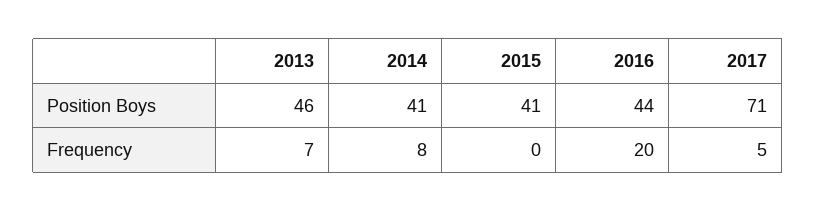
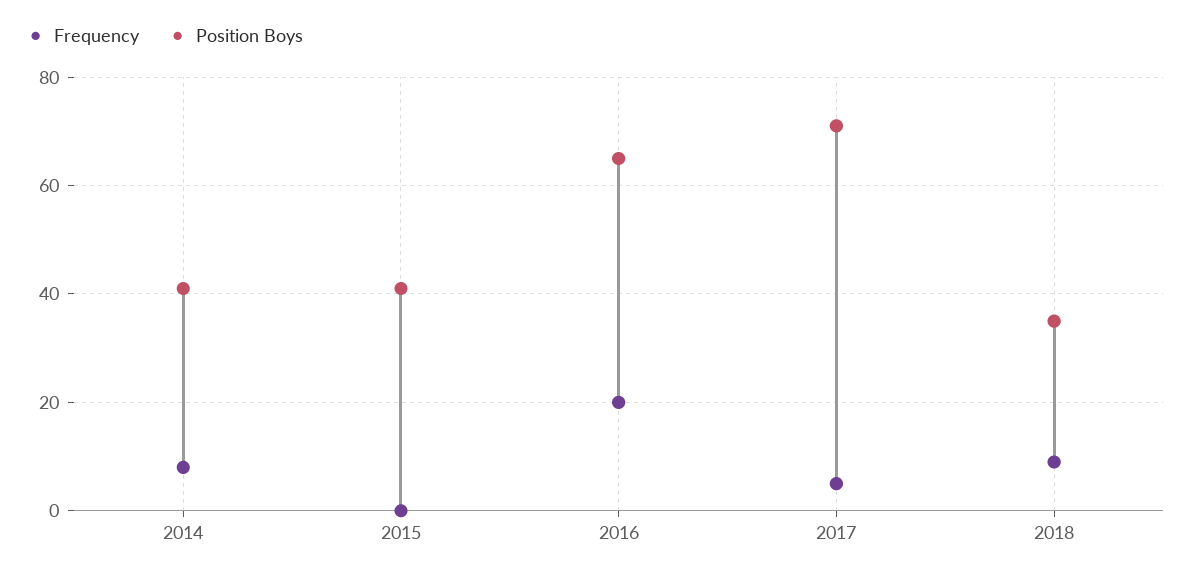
Position Boys, 2013: 46 -> none
Position Boys, 2016: 44 -> 65
Frequency, 2013: 7 -> none
Frequency, 2018: none -> 10
Position Boys, 2018: none -> 35

